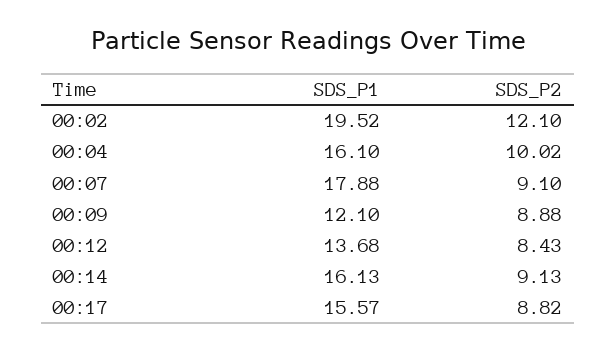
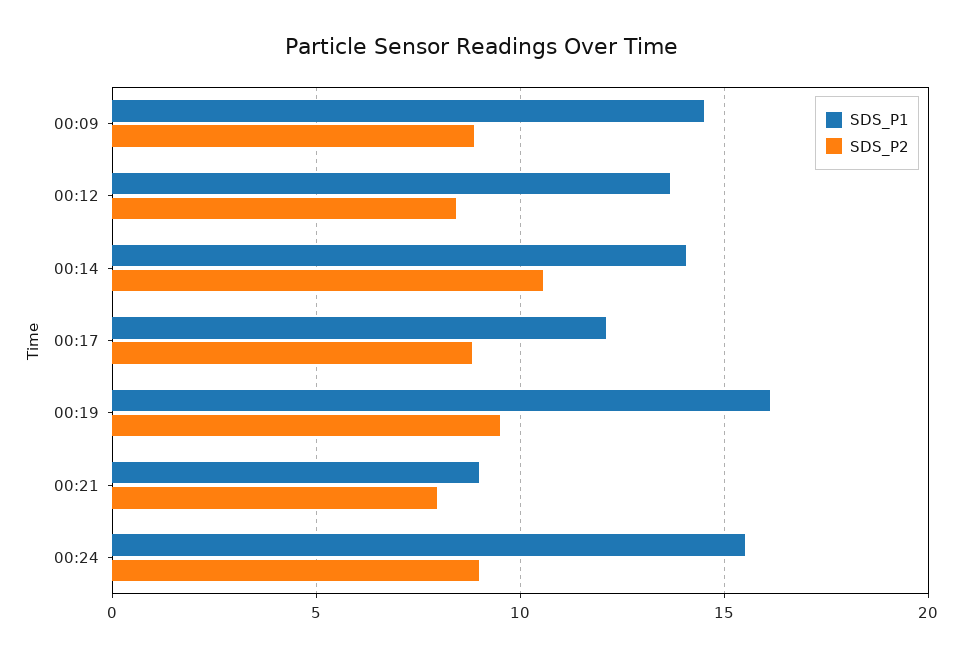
SDS_P1, 00:02: 19.52 -> none
SDS_P2, 00:02: 12.1 -> none
SDS_P1, 00:04: 16.1 -> none
SDS_P2, 00:04: 10.02 -> none
SDS_P1, 00:07: 17.88 -> none
SDS_P2, 00:07: 9.1 -> none
SDS_P1, 00:09: 12.1 -> 14.5
SDS_P1, 00:14: 16.13 -> 14
SDS_P2, 00:14: 9.13 -> 10.5
SDS_P1, 00:17: 15.57 -> 12
SDS_P1, 00:19: none -> 16
SDS_P2, 00:19: none -> 9.5
SDS_P1, 00:21: none -> 9
SDS_P2, 00:21: none -> 8
SDS_P1, 00:24: none -> 15.5
SDS_P2, 00:24: none -> 9

